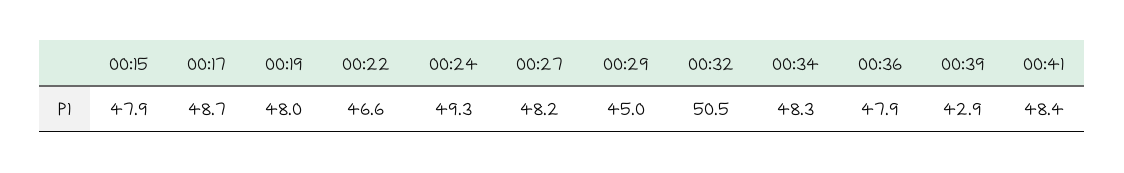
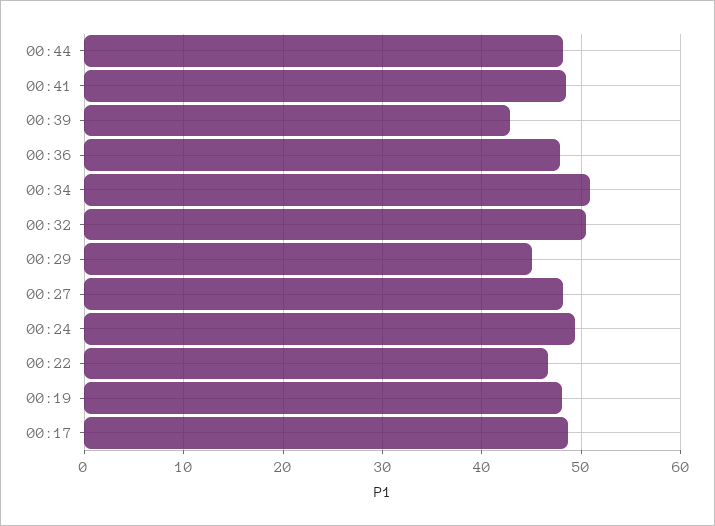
00:15: 47.9 -> none
00:34: 48.3 -> 51
00:44: none -> 48

